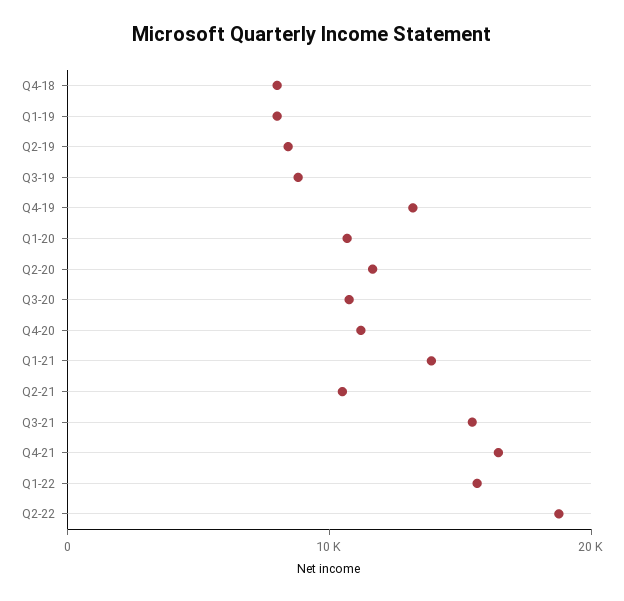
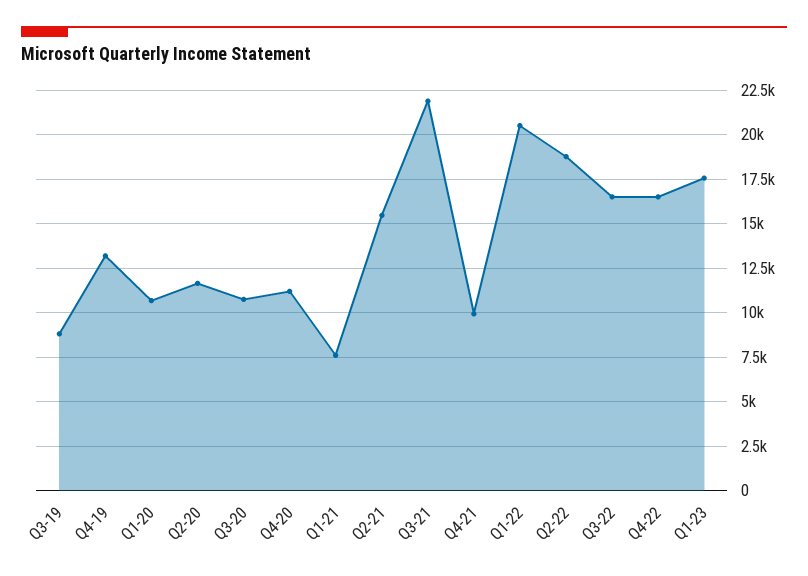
Q4-18: 8000 -> none
Q1-19: 8000 -> none
Q2-19: 8000 -> none
Q1-21: 14000 -> 7500
Q2-21: 10000 -> 15500
Q3-21: 16000 -> 22000
Q4-21: 16000 -> 10000
Q1-22: 16000 -> 20500
Q3-22: none -> 16500
Q4-22: none -> 16500
Q1-23: none -> 17500

